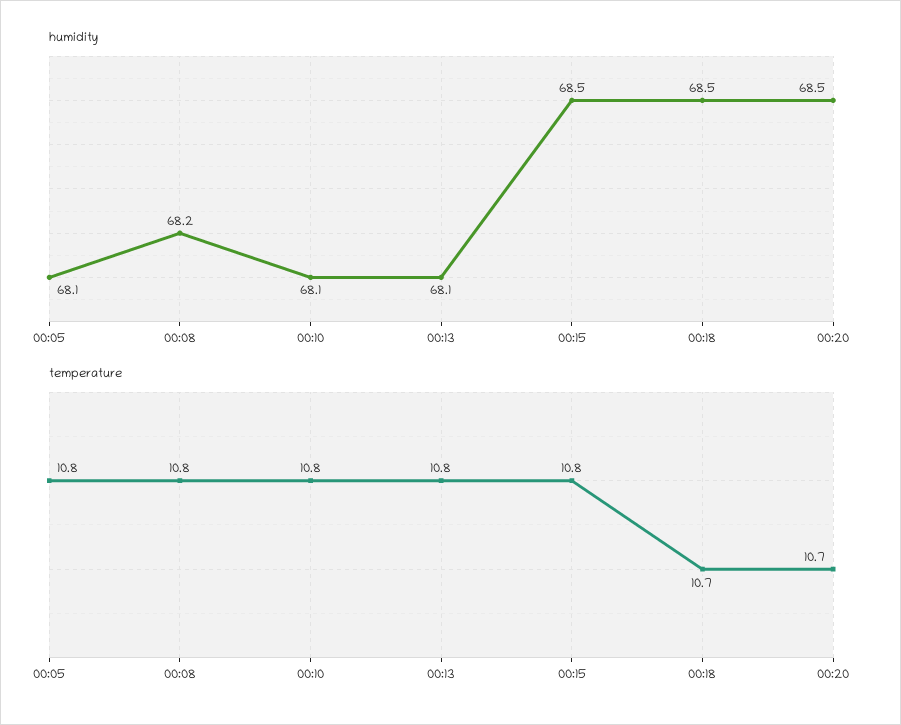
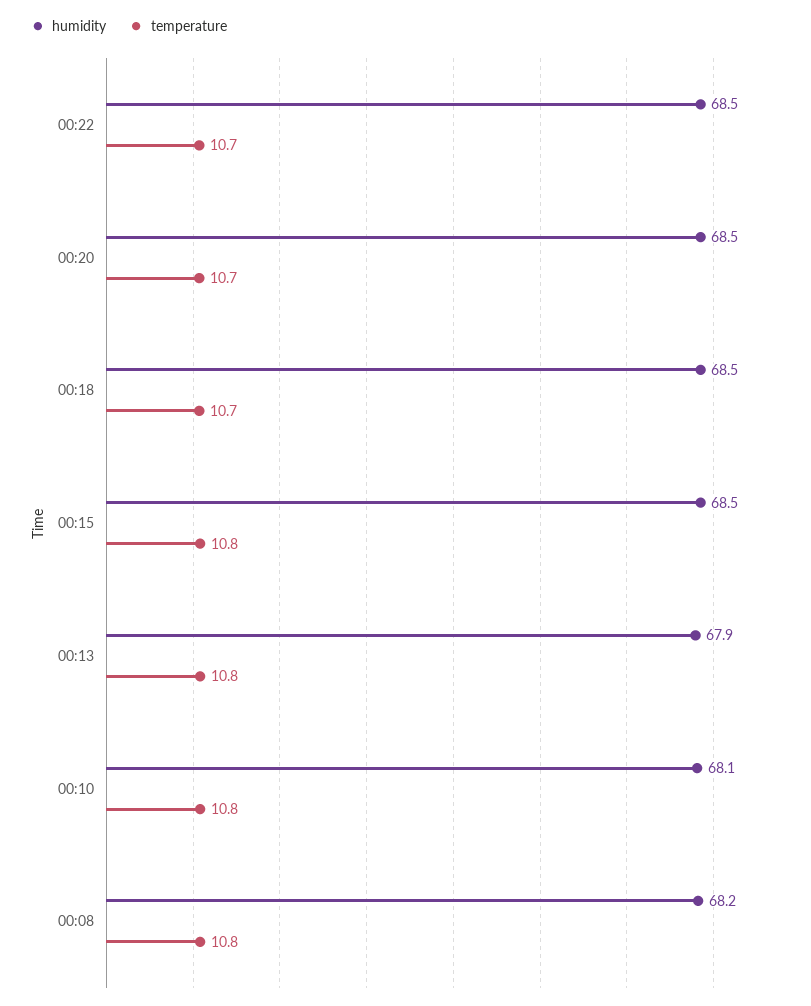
humidity, 00:05: 68.1 -> none
humidity, 00:13: 68.1 -> 67.9
temperature, 00:05: 10.8 -> none
humidity, 00:22: none -> 68.5
temperature, 00:22: none -> 10.7

